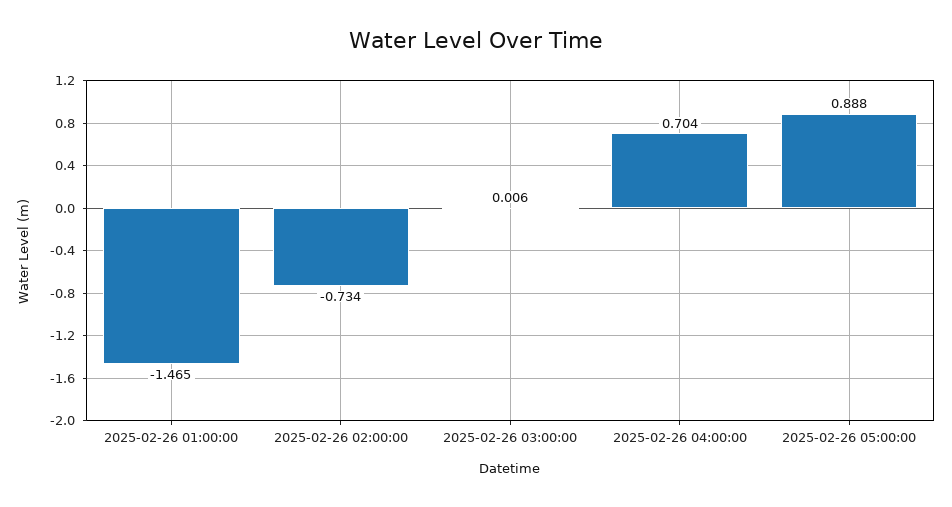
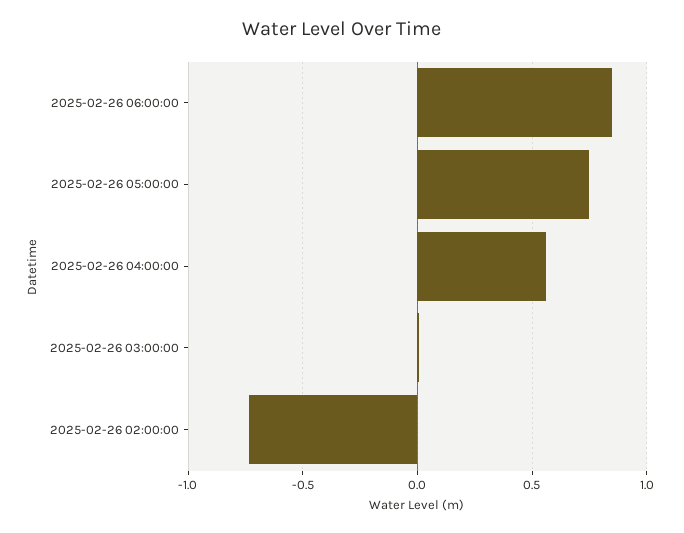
2025-02-26 01:00:00: -1.465 -> none
2025-02-26 04:00:00: 0.704 -> 0.55
2025-02-26 05:00:00: 0.888 -> 0.75
2025-02-26 06:00:00: none -> 0.85

